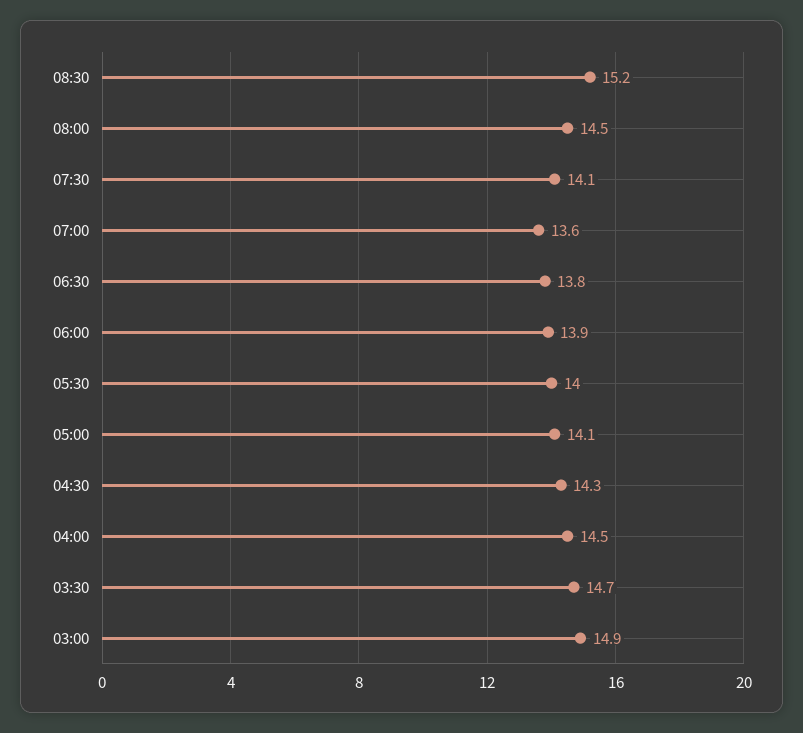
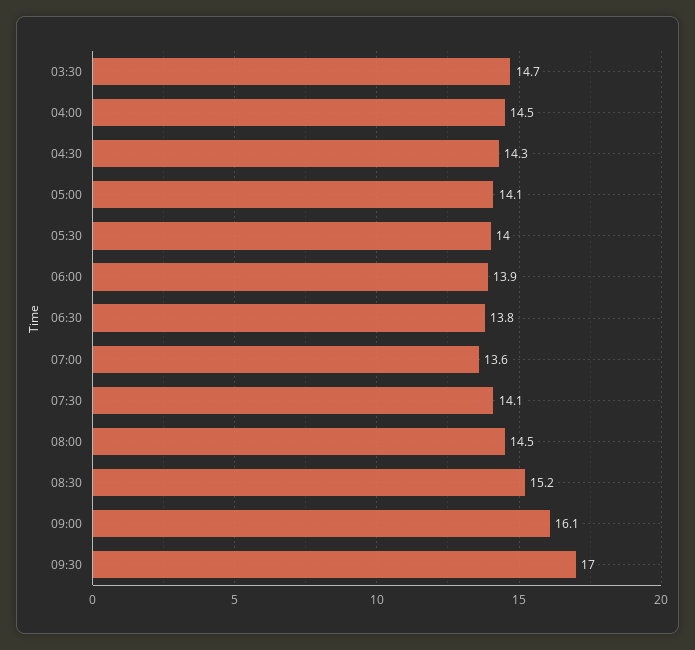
03:00: 14.9 -> none
09:00: none -> 16.1
09:30: none -> 17

